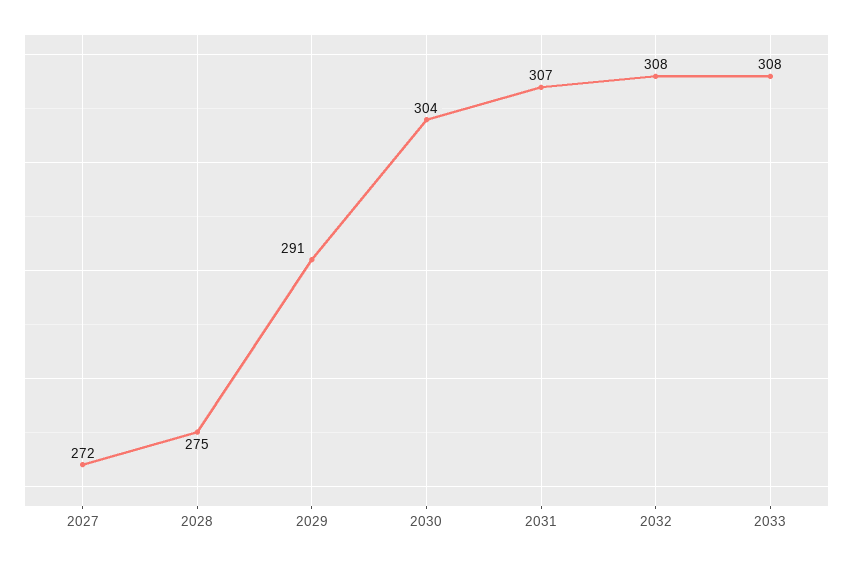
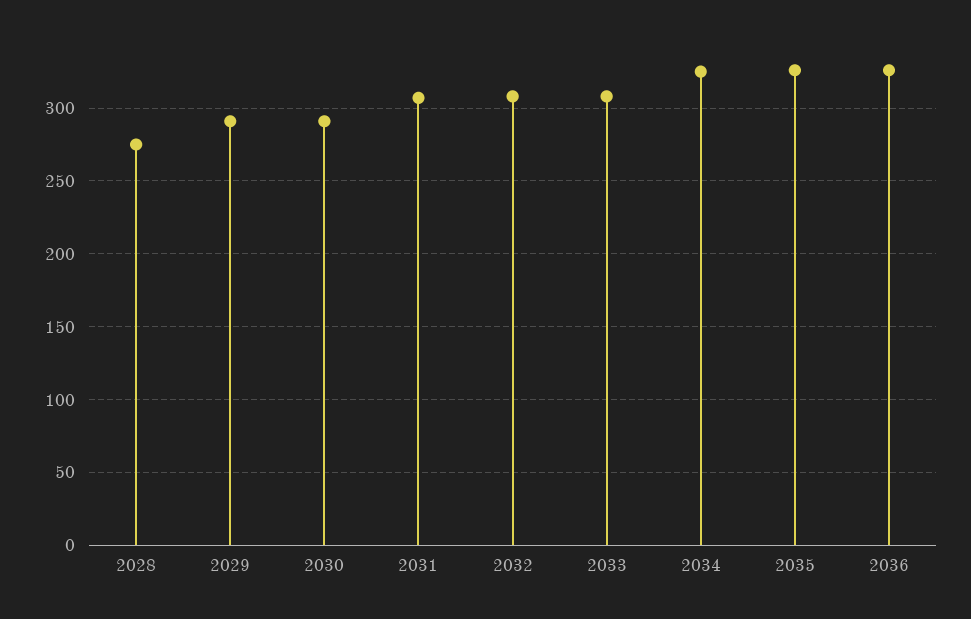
2027: 272 -> none
2030: 304 -> 290
2034: none -> 325
2035: none -> 325
2036: none -> 325

